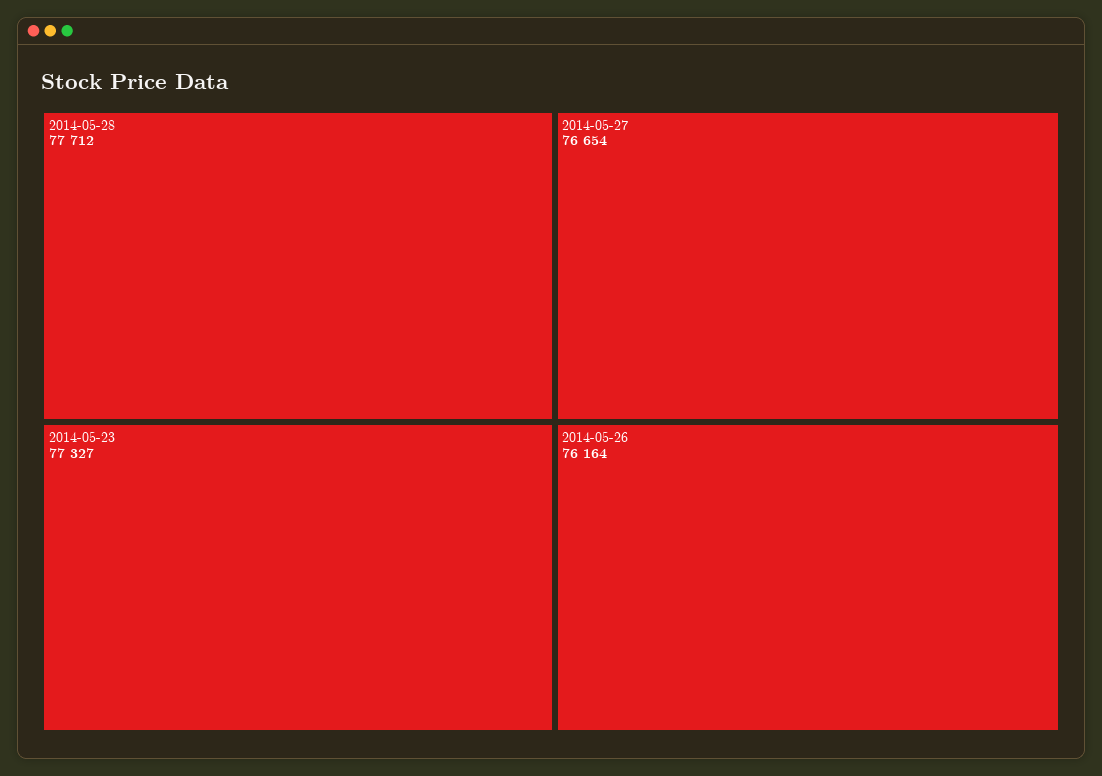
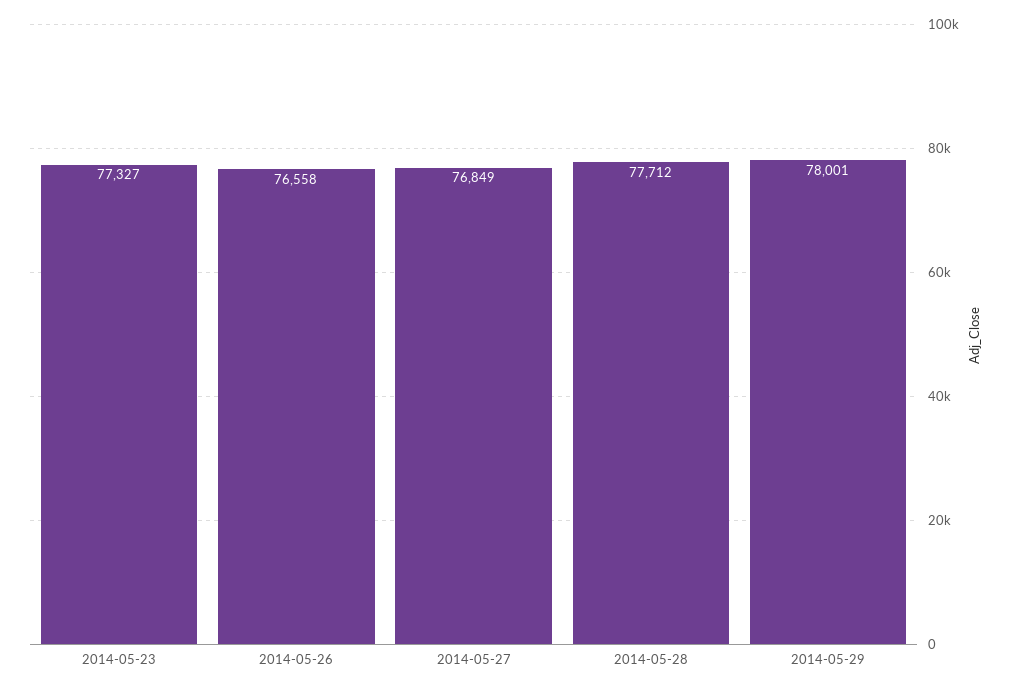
2014-05-27: 76654 -> 76849
2014-05-26: 76164 -> 76558
2014-05-29: none -> 78001

